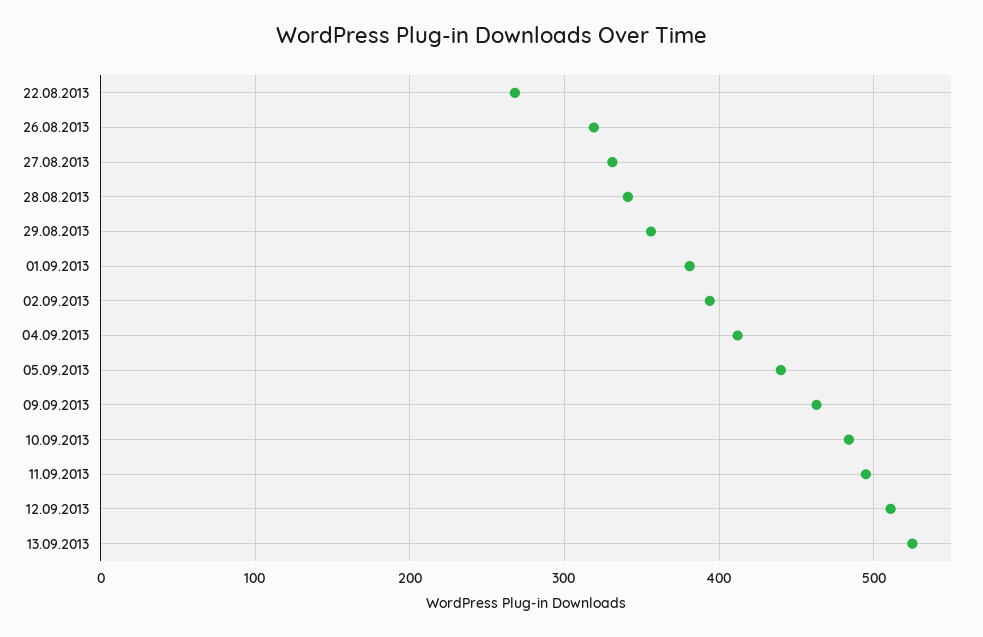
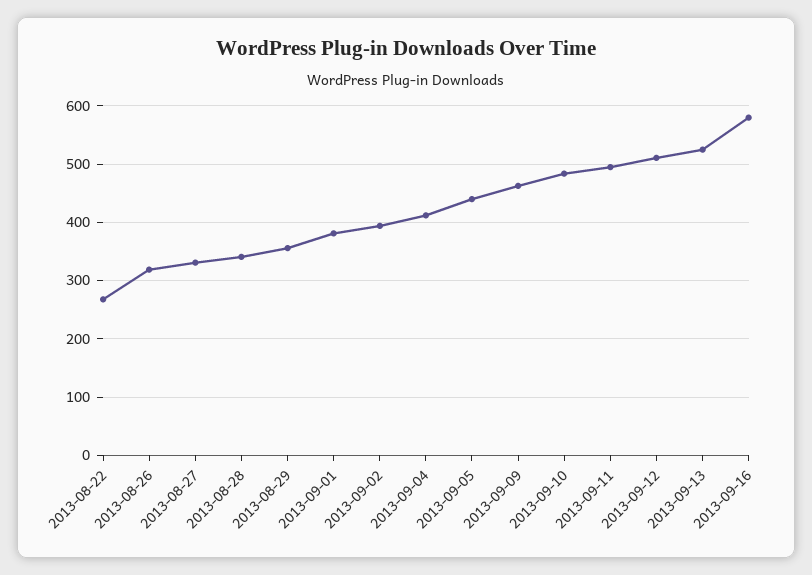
2013-09-16: none -> 580

